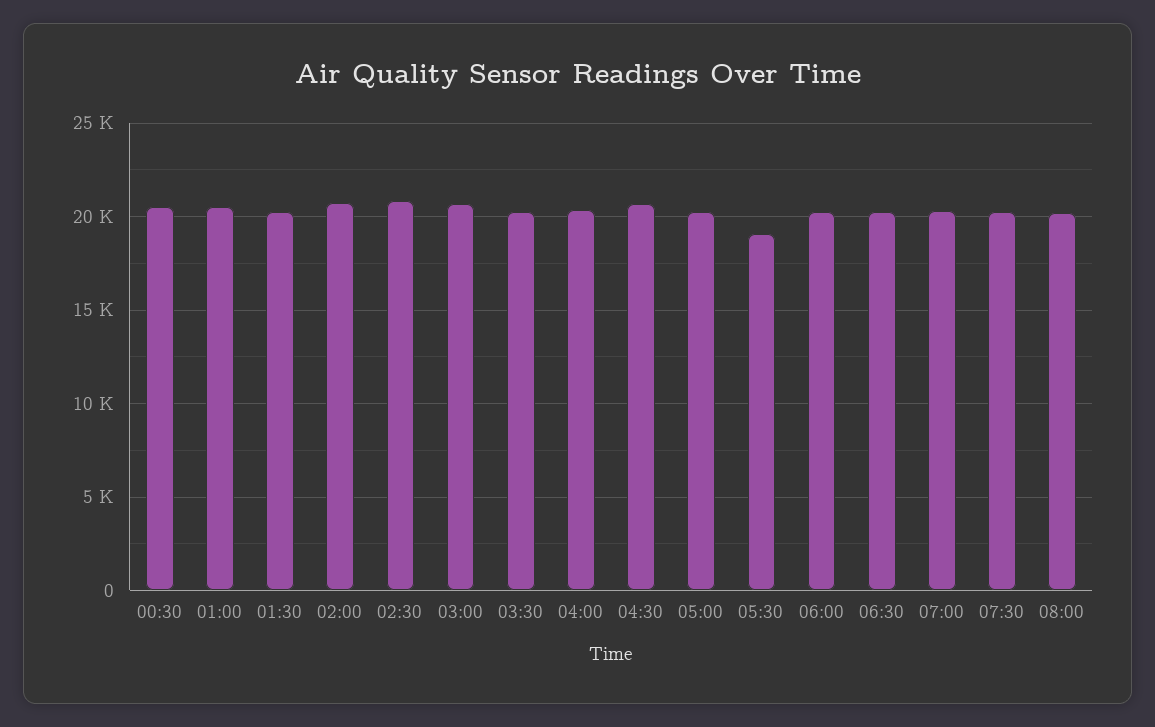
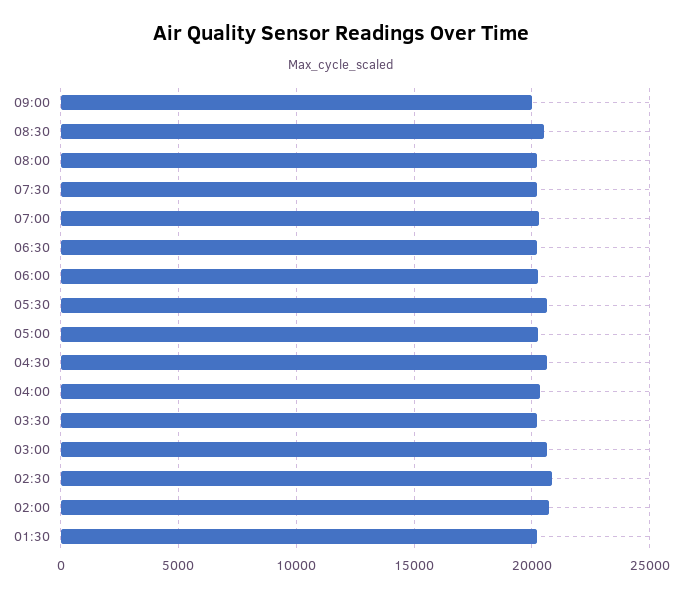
00:30: 20500 -> none
01:00: 20500 -> none
05:30: 19000 -> 20500
09:00: none -> 20000
08:30: none -> 20500

